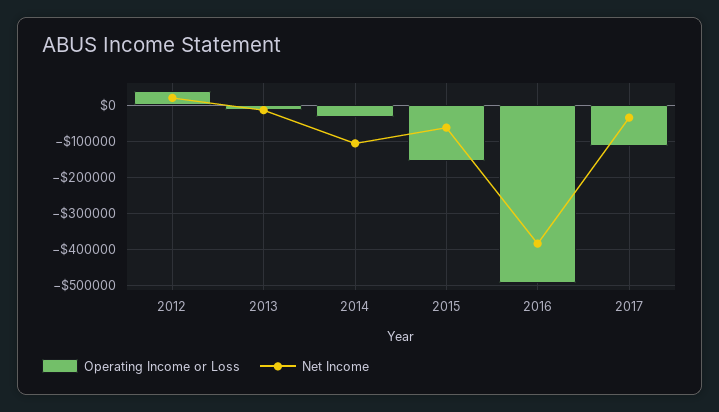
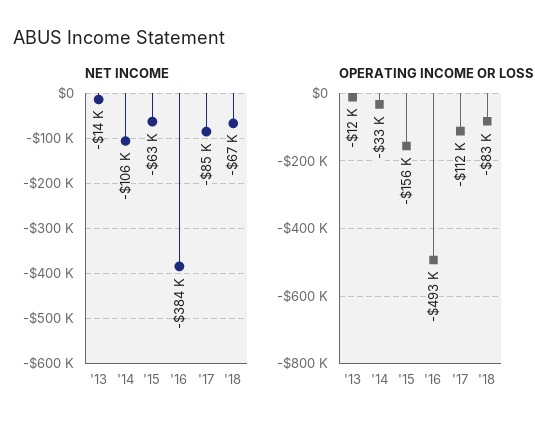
Operating Income or Loss, 2012: 40000 -> none
Net Income, 2012: 20000 -> none
Net Income, 2017: -40000 -> -85000
Net Income, '18: none -> -67000
Operating Income or Loss, '18: none -> -83000

